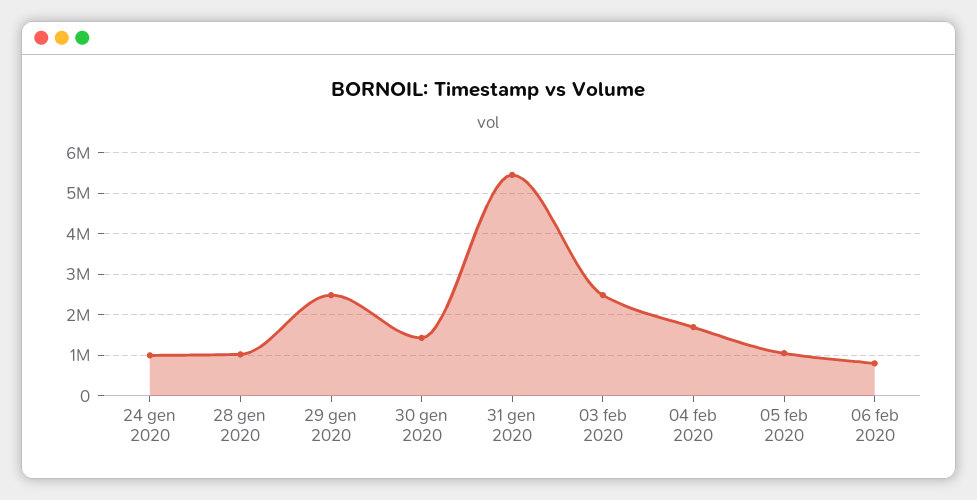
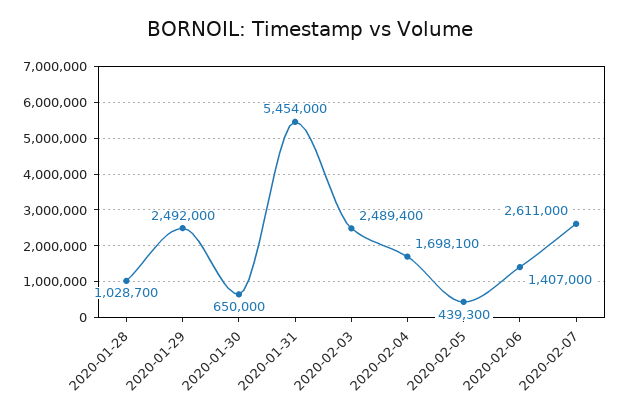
24 gen 2020: 1000000 -> none
30 gen 2020: 1400000 -> 650000
05 feb 2020: 1000000 -> 439300
06 feb 2020: 800000 -> 1407000
2020-02-07: none -> 2611000

